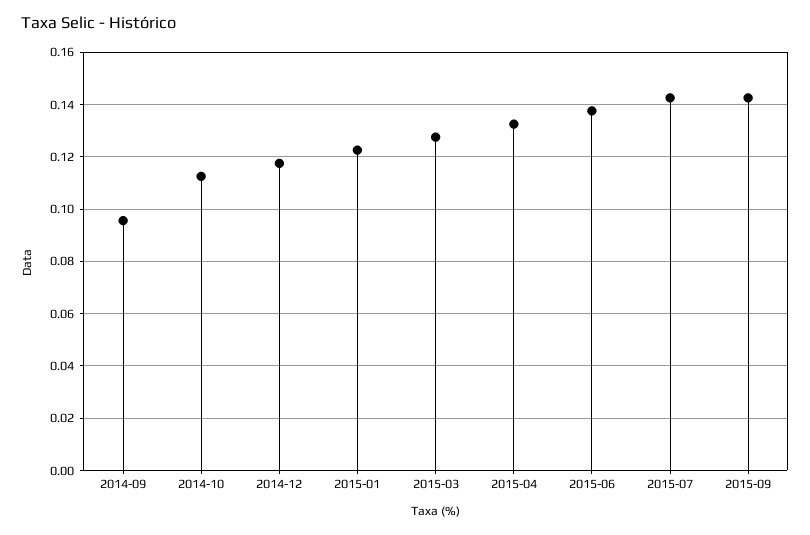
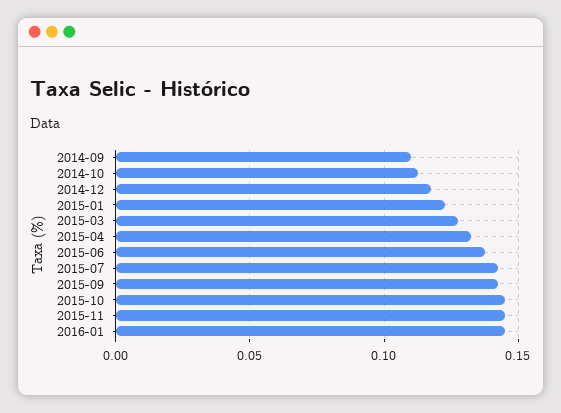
2014-09: 0.095 -> 0.11
2015-10: none -> 0.145
2015-11: none -> 0.145
2016-01: none -> 0.145

